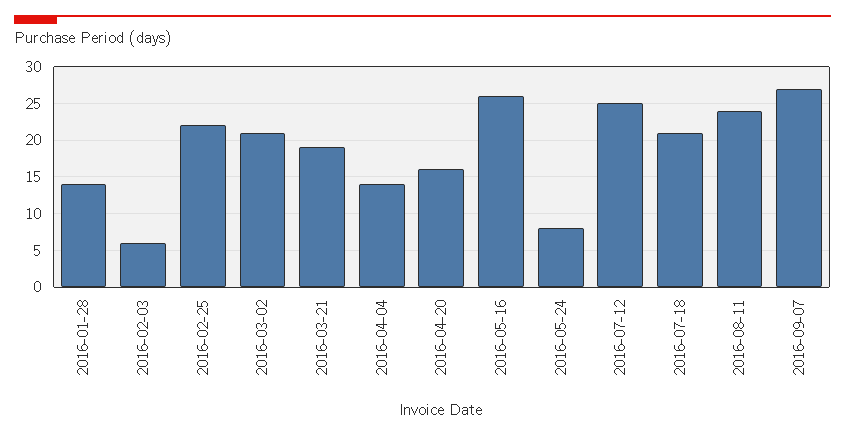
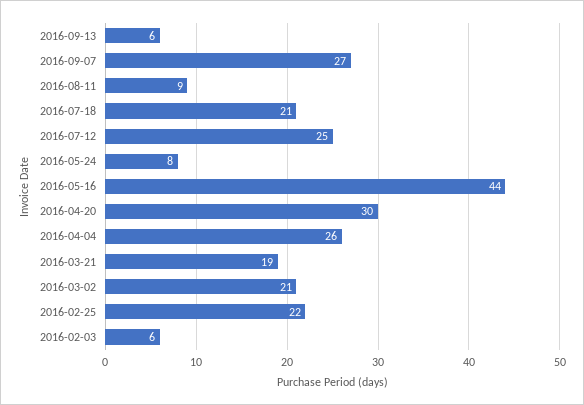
2016-01-28: 14 -> none
2016-04-04: 14 -> 26
2016-04-20: 16 -> 30
2016-05-16: 26 -> 44
2016-08-11: 24 -> 9
2016-09-13: none -> 6

